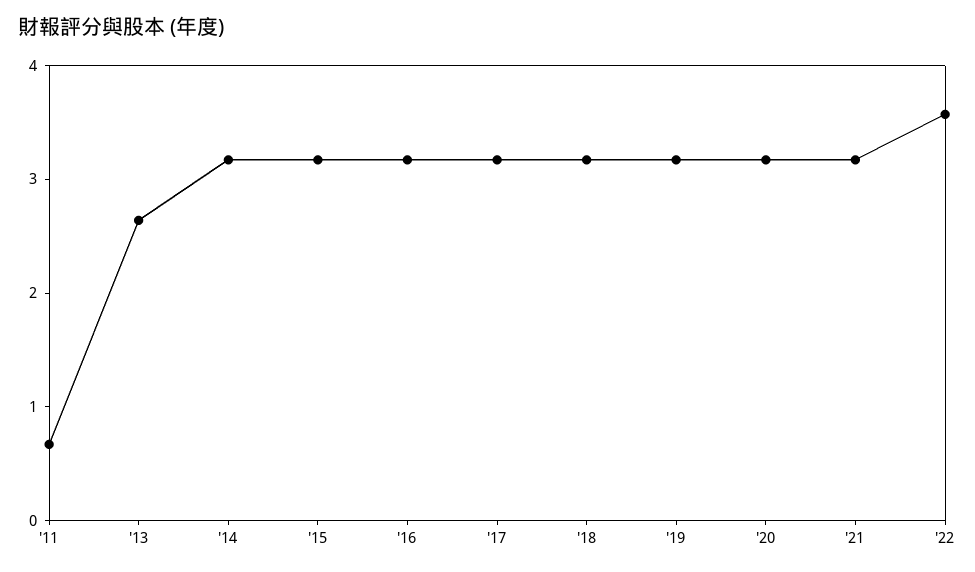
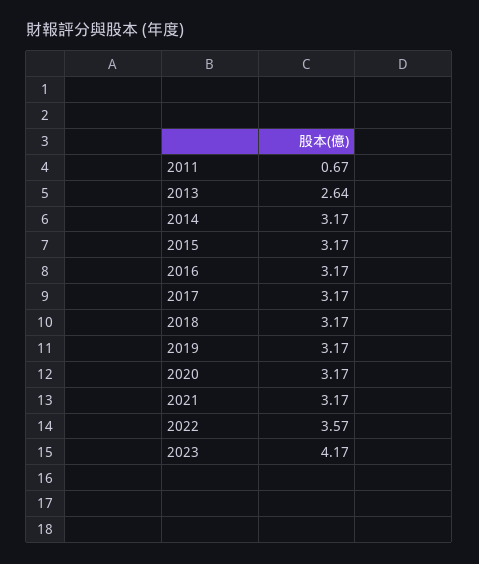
2023: none -> 4.17

